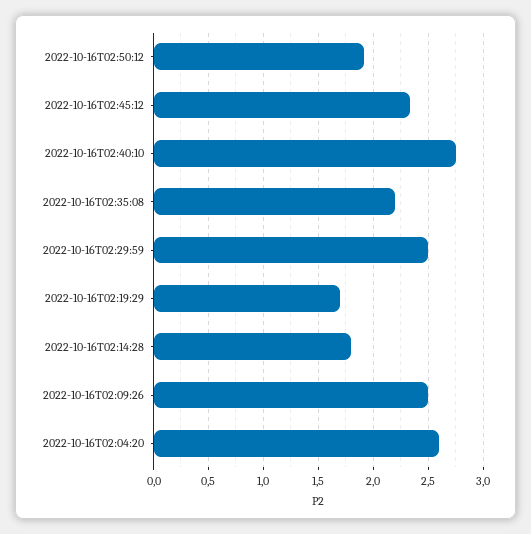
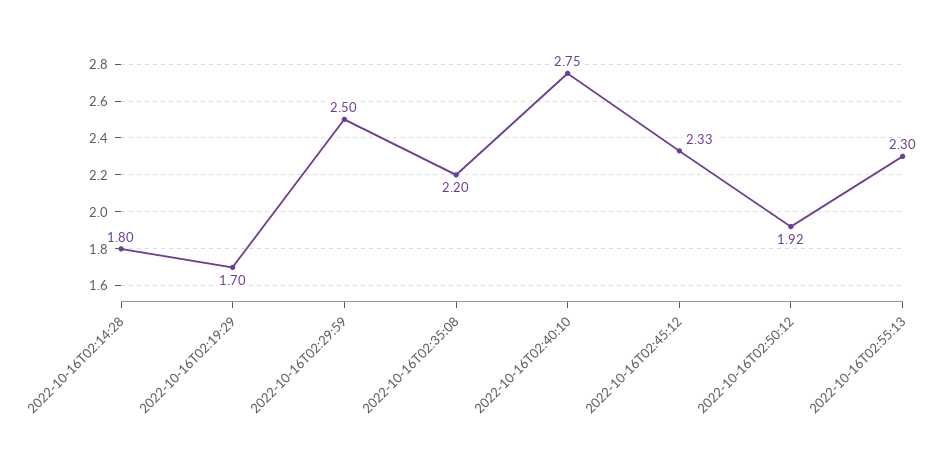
2022-10-16T02:09:26: 2.5 -> none
2022-10-16T02:04:20: 2.6 -> none
2022-10-16T02:55:13: none -> 2.3

